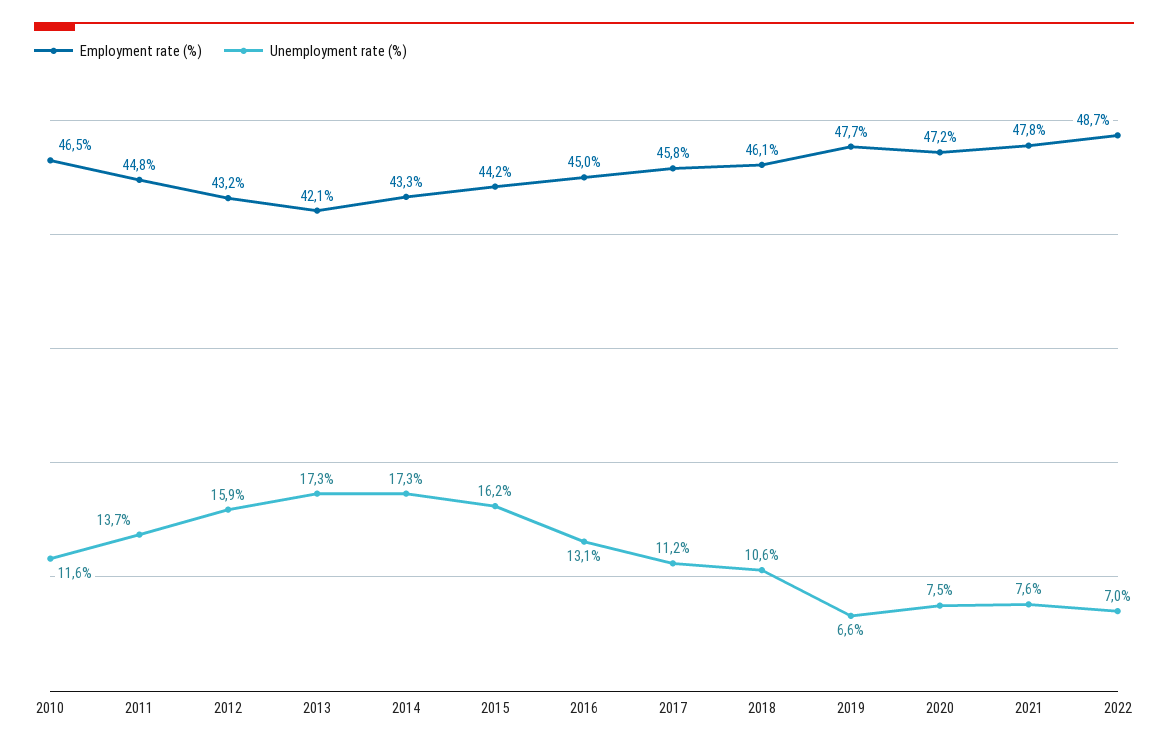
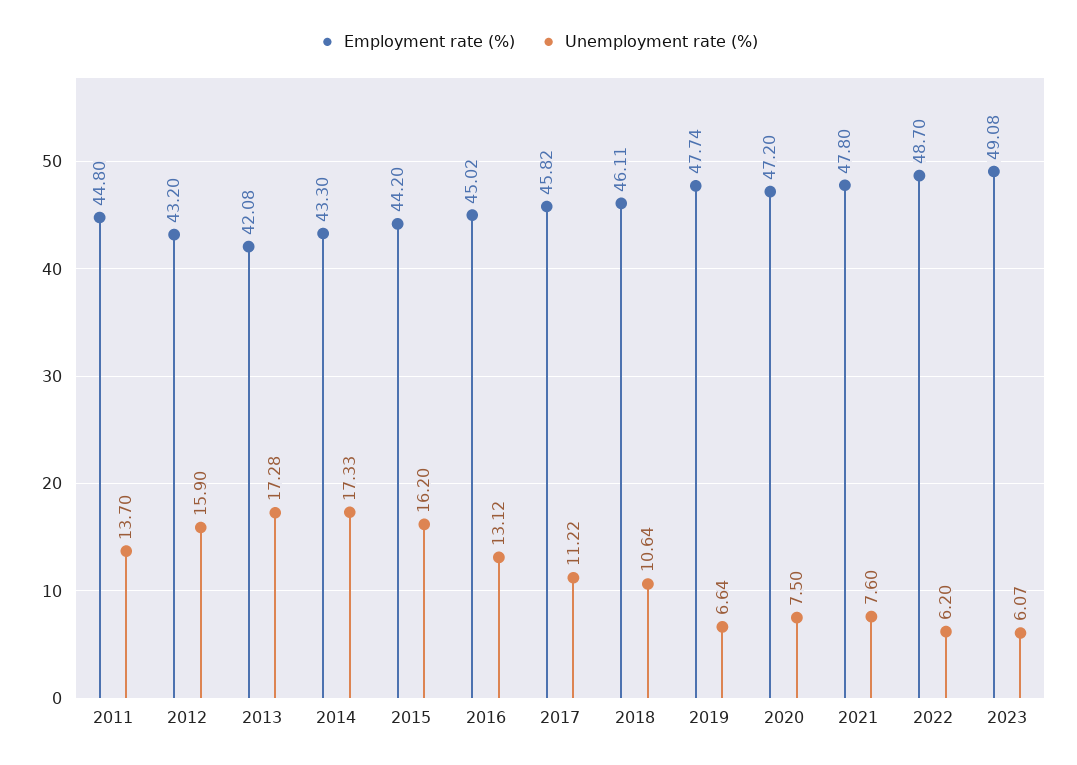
Employment rate (%), 2010: 46.5 -> none
Unemployment rate (%), 2010: 11.6 -> none
Unemployment rate (%), 2022: 7 -> 6.2
Employment rate (%), 2023: none -> 49.08
Unemployment rate (%), 2023: none -> 6.07

